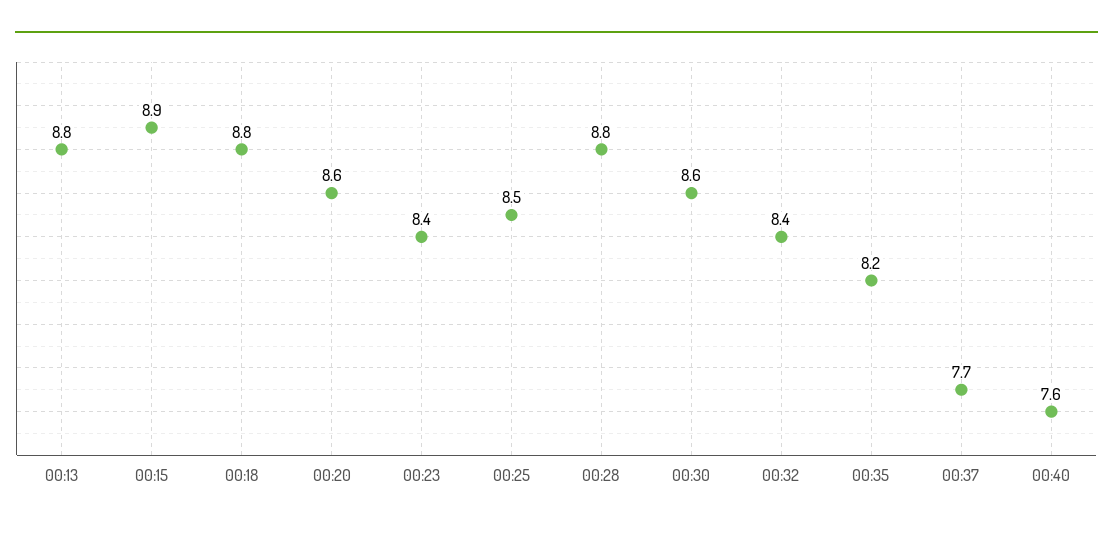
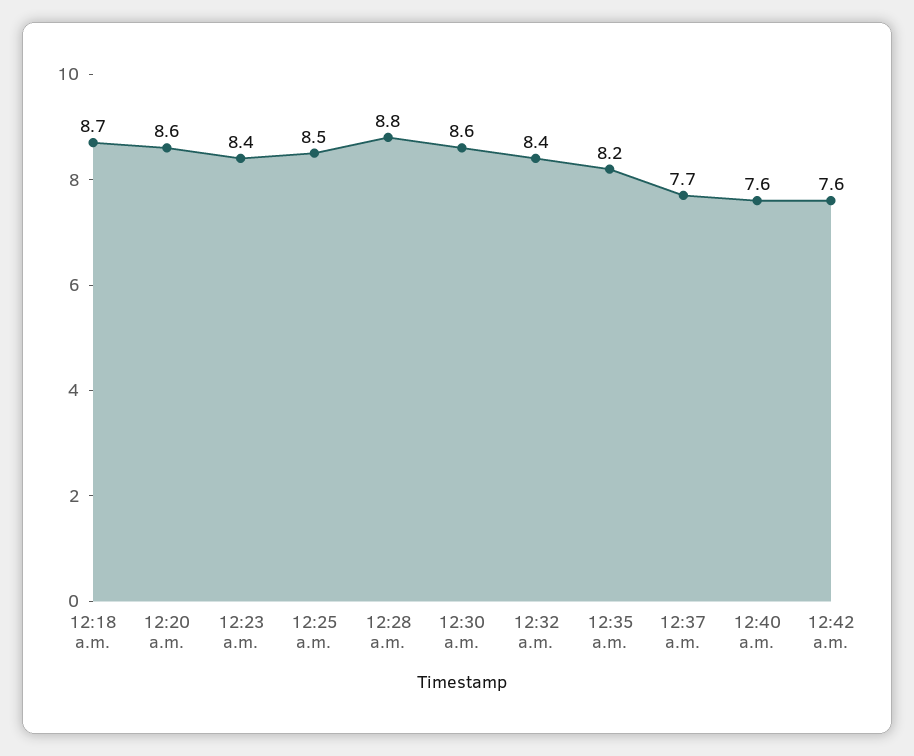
00:13: 8.8 -> none
00:15: 8.9 -> none
00:18: 8.8 -> 8.7
12:42 a.m.: none -> 7.6

